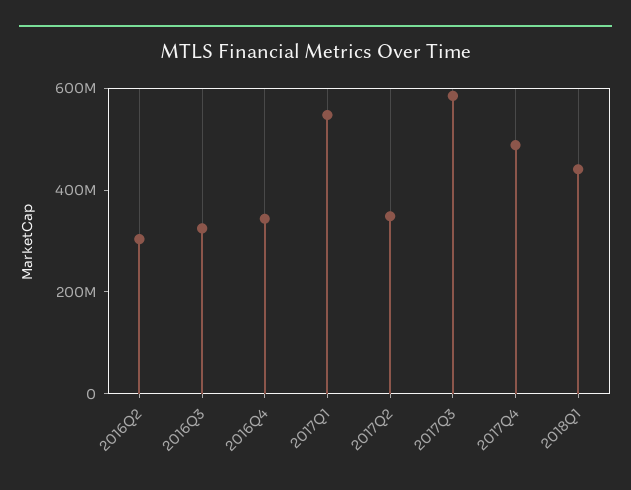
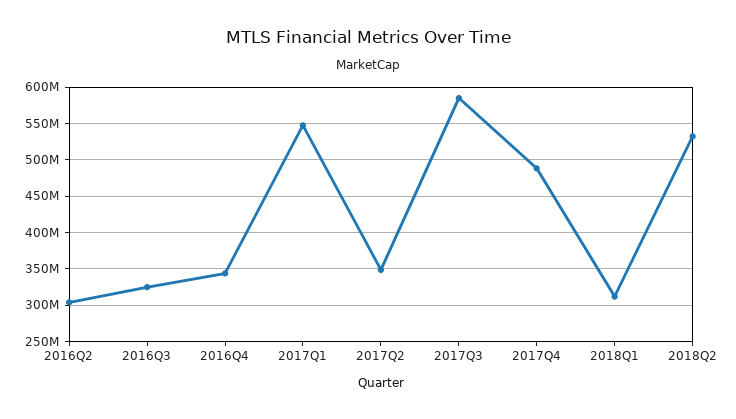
2018Q1: 450000000 -> 310000000
2018Q2: none -> 530000000

